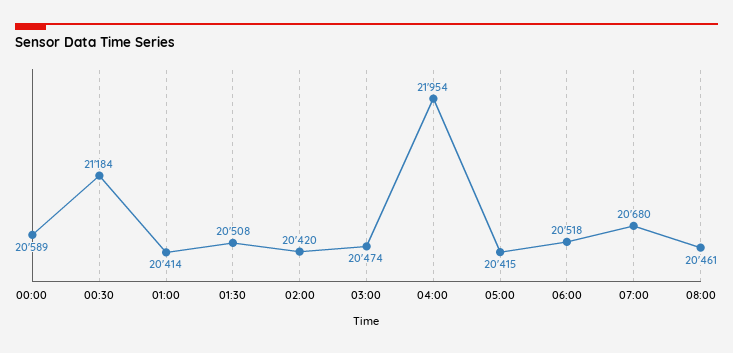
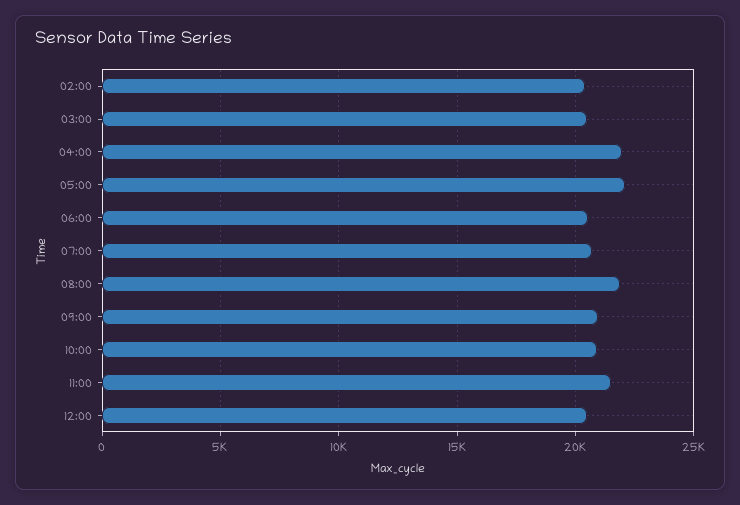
00:00: 20589 -> none
00:30: 21184 -> none
01:00: 20414 -> none
01:30: 20508 -> none
05:00: 20415 -> 22000
08:00: 20461 -> 22000
09:00: none -> 21000
10:00: none -> 21000
11:00: none -> 21500
12:00: none -> 20500

